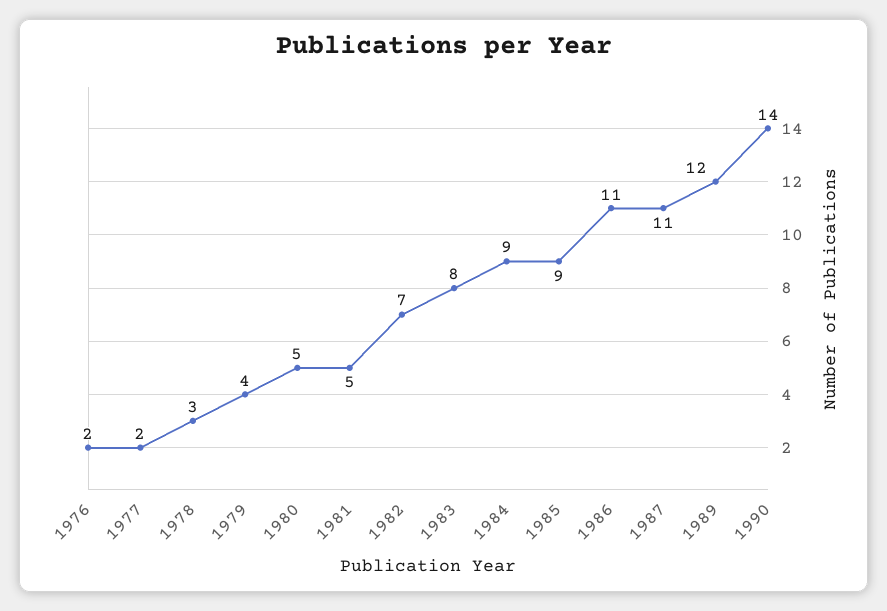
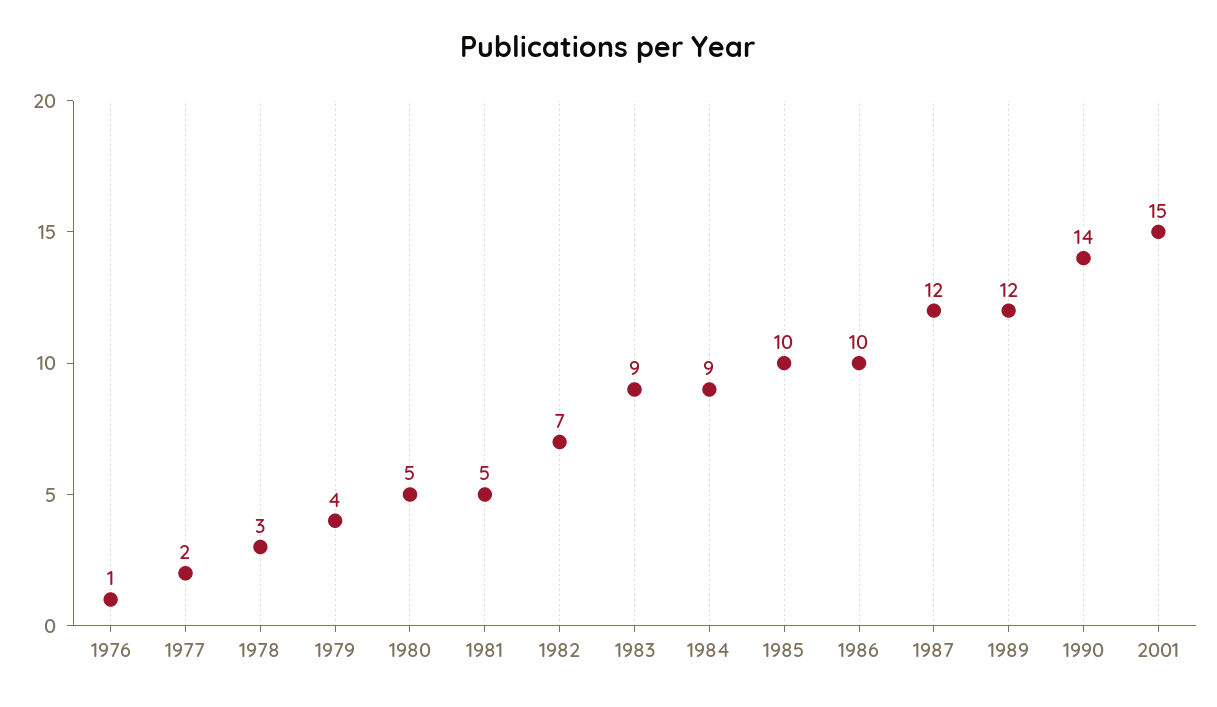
1976: 2 -> 1
1983: 8 -> 9
1985: 9 -> 10
1986: 11 -> 10
1987: 11 -> 12
2001: none -> 15

